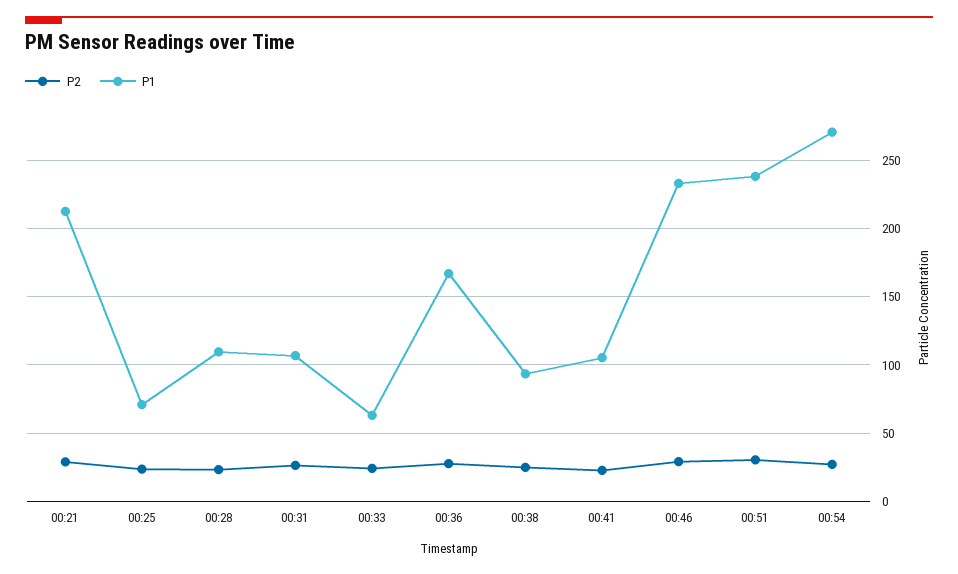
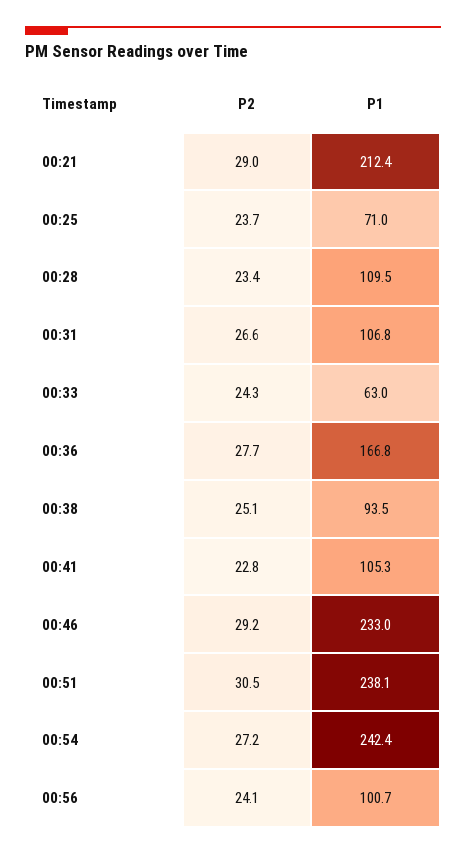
P1, 00:54: 270 -> 242.4
P2, 00:56: none -> 24.1
P1, 00:56: none -> 100.7

